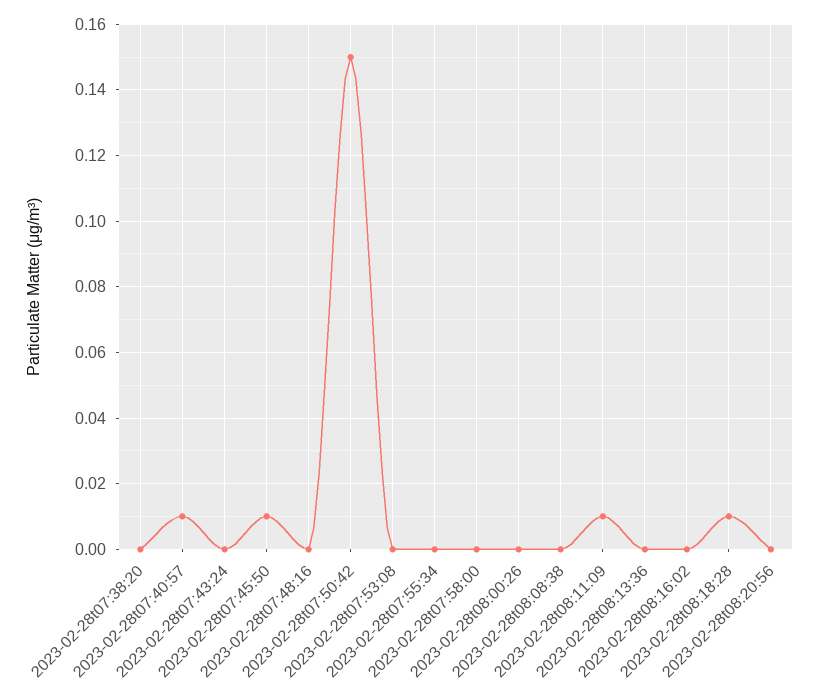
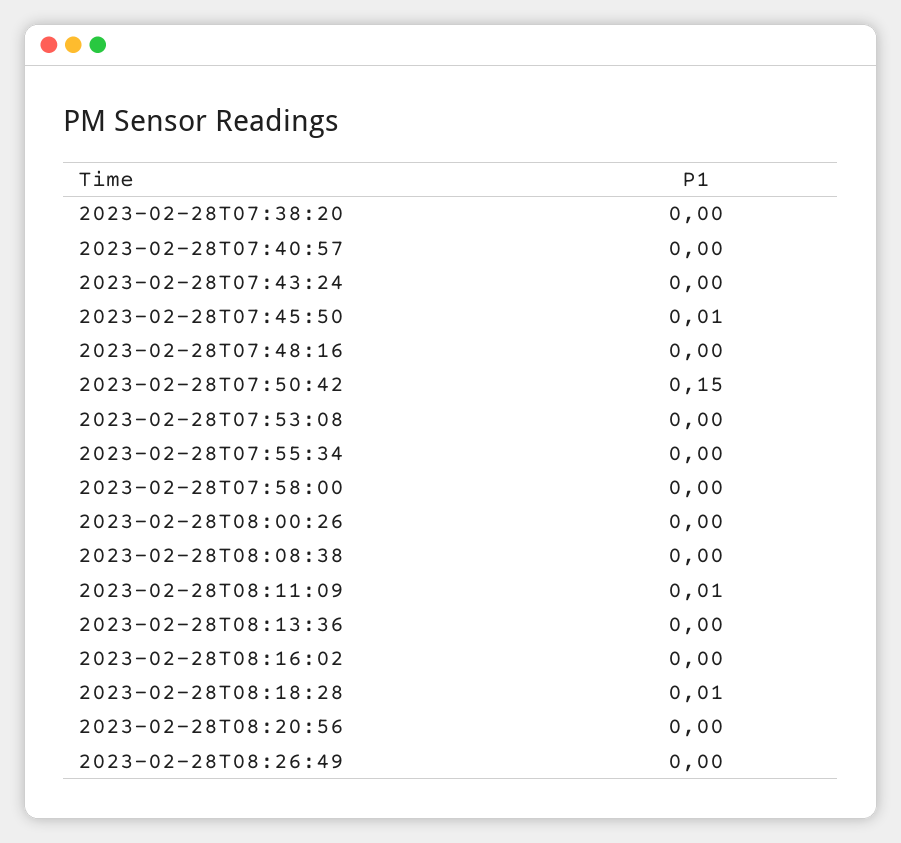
2023-02-28t07:40:57: 0.01 -> 0
2023-02-28T08:26:49: none -> 0

